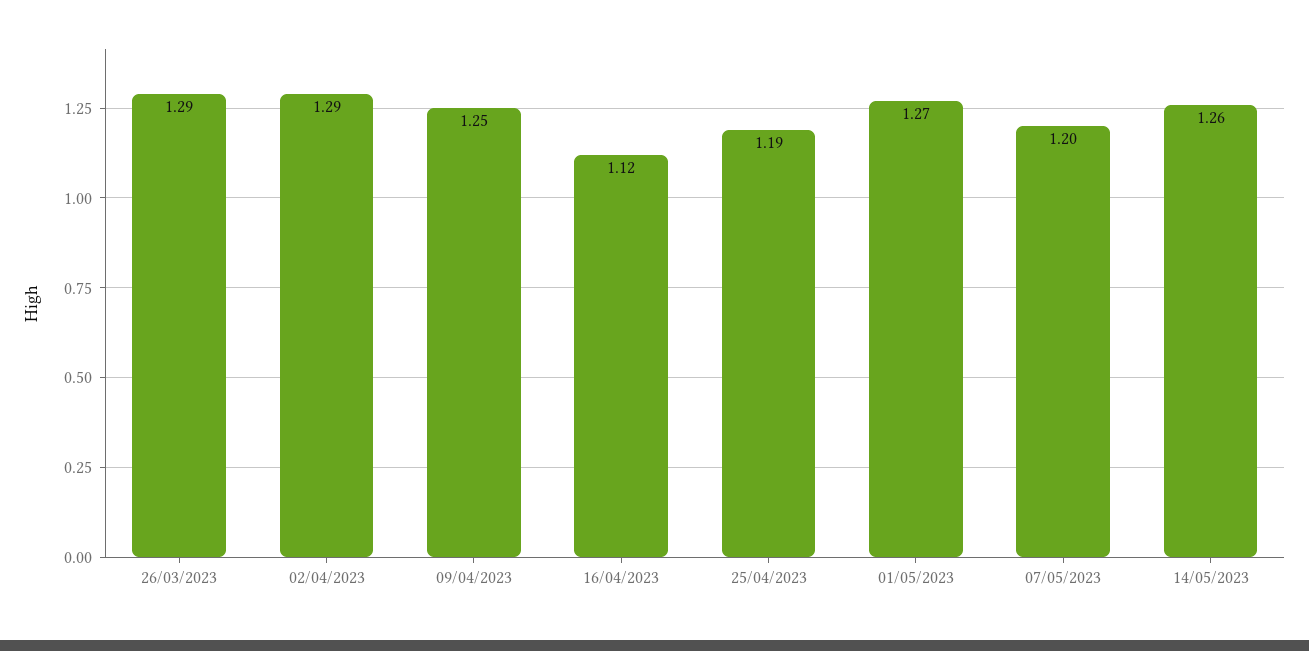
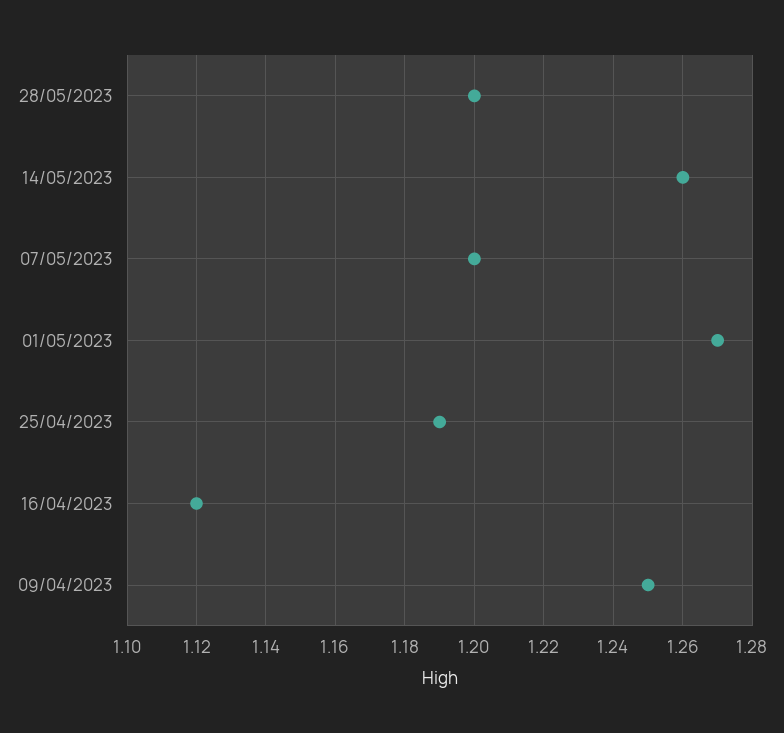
26/03/2023: 1.29 -> none
02/04/2023: 1.29 -> none
28/05/2023: none -> 1.2

